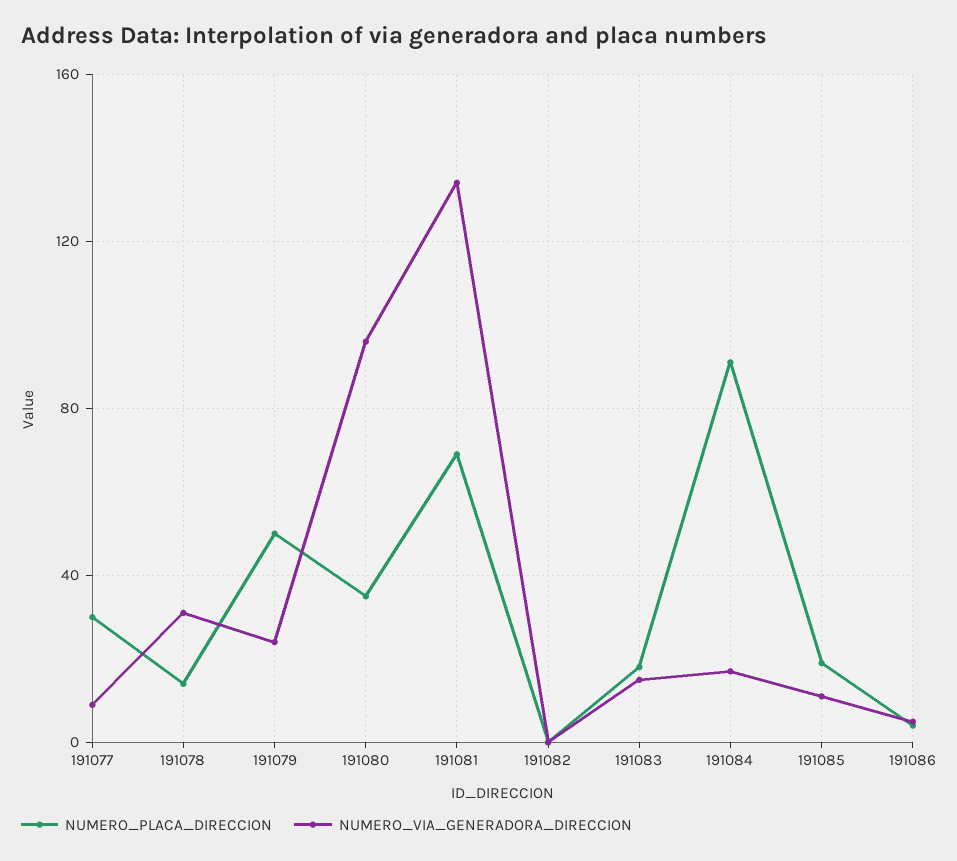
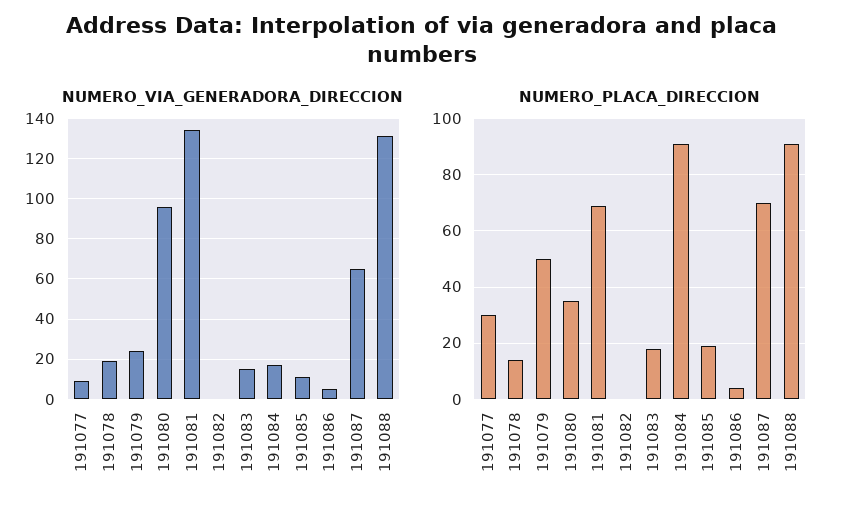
NUMERO_VIA_GENERADORA_DIRECCION, 191078: 30 -> 20
NUMERO_VIA_GENERADORA_DIRECCION, 191087: none -> 65
NUMERO_VIA_GENERADORA_DIRECCION, 191088: none -> 130
NUMERO_PLACA_DIRECCION, 191087: none -> 70
NUMERO_PLACA_DIRECCION, 191088: none -> 90

